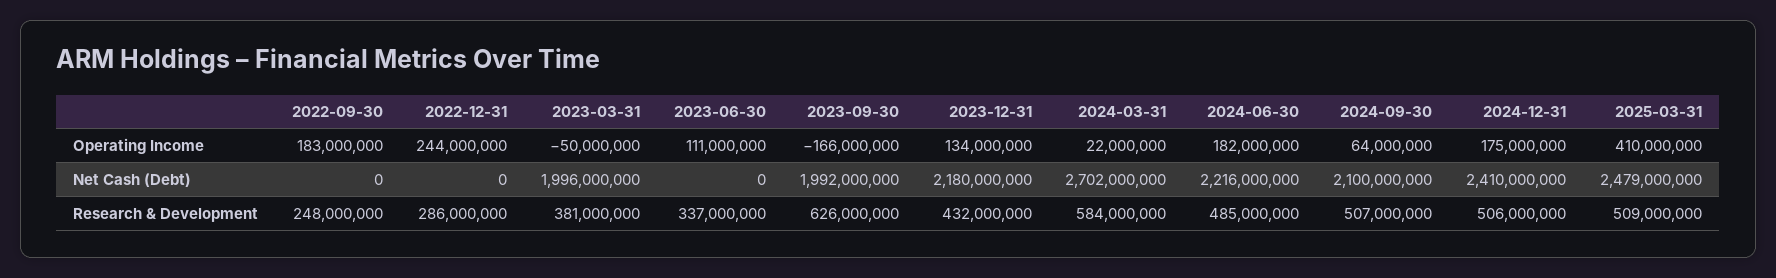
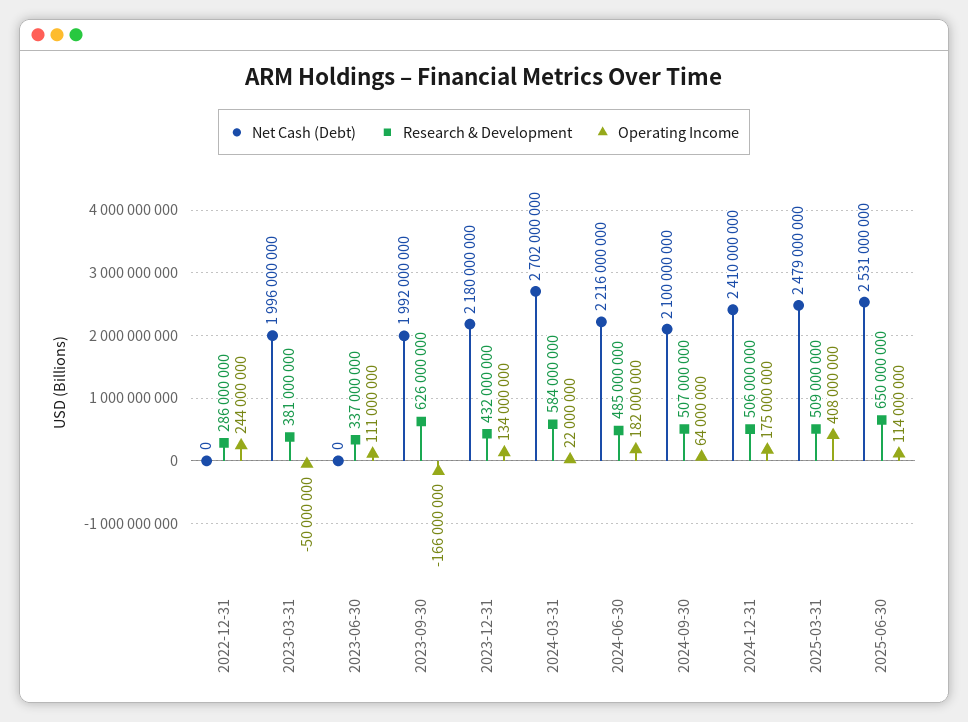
Operating Income, 2022-09-30: 183000000 -> none
Operating Income, 2025-03-31: 410000000 -> 408000000
Net Cash (Debt), 2022-09-30: 0 -> none
Research & Development, 2022-09-30: 248000000 -> none
Net Cash (Debt), 2025-06-30: none -> 2531000000
Research & Development, 2025-06-30: none -> 650000000
Operating Income, 2025-06-30: none -> 114000000

